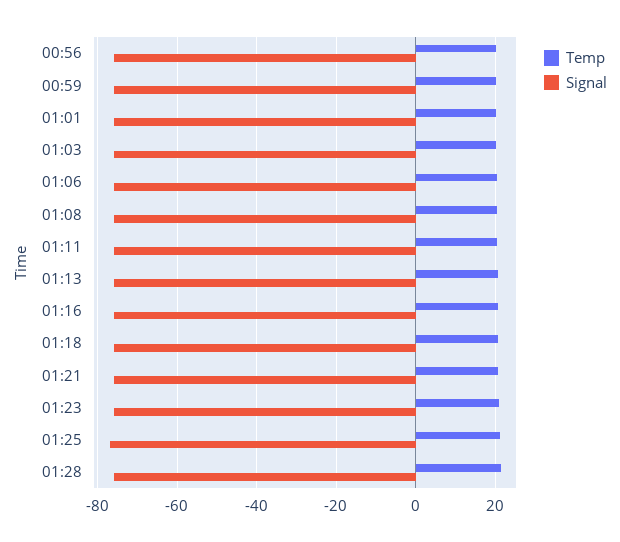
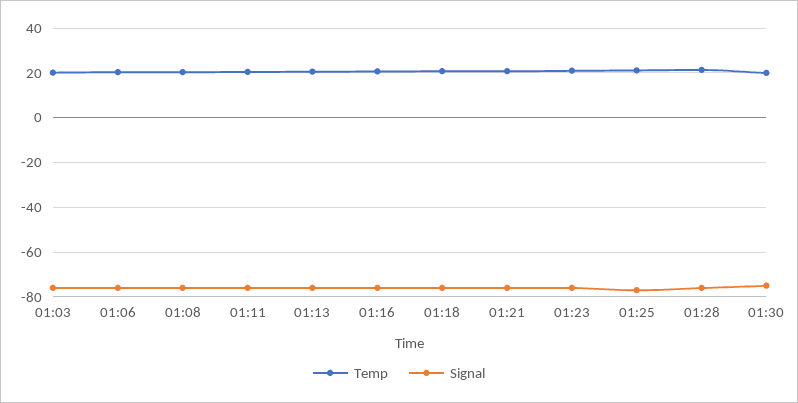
Temp, 00:56: 20 -> none
Signal, 00:56: -76 -> none
Temp, 00:59: 20 -> none
Signal, 00:59: -76 -> none
Temp, 01:01: 20 -> none
Signal, 01:01: -76 -> none
Temp, 01:30: none -> 20
Signal, 01:30: none -> -75

